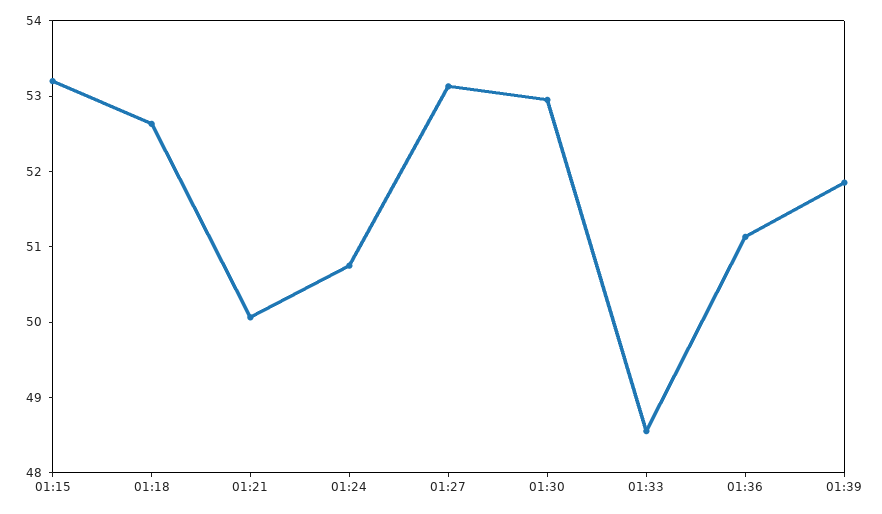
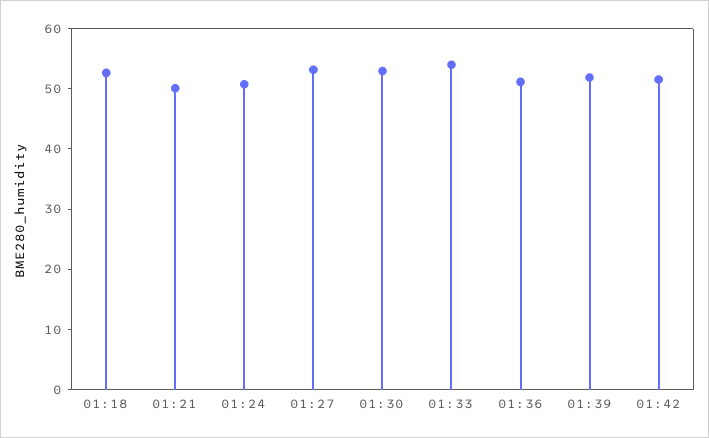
01:15: 53.2 -> none
01:33: 48.6 -> 54
01:42: none -> 52

